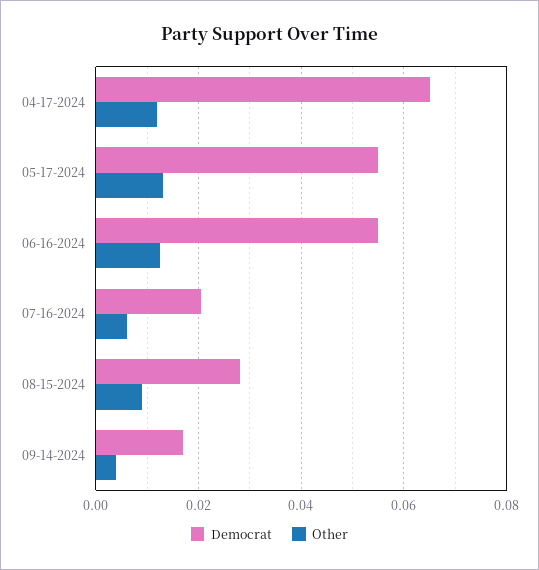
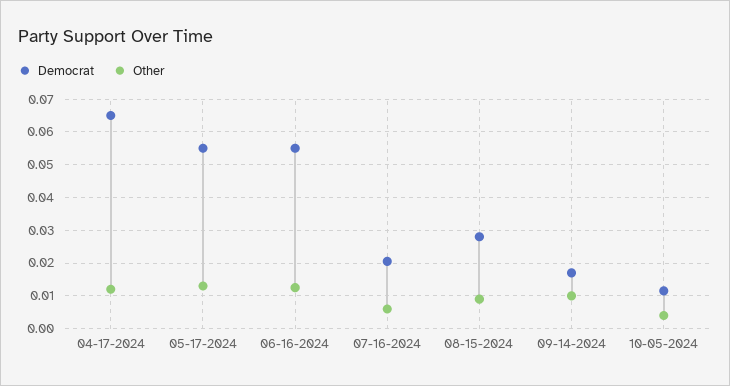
Other, 09-14-2024: 0.004 -> 0.01
Democrat, 10-05-2024: none -> 0.012
Other, 10-05-2024: none -> 0.004

